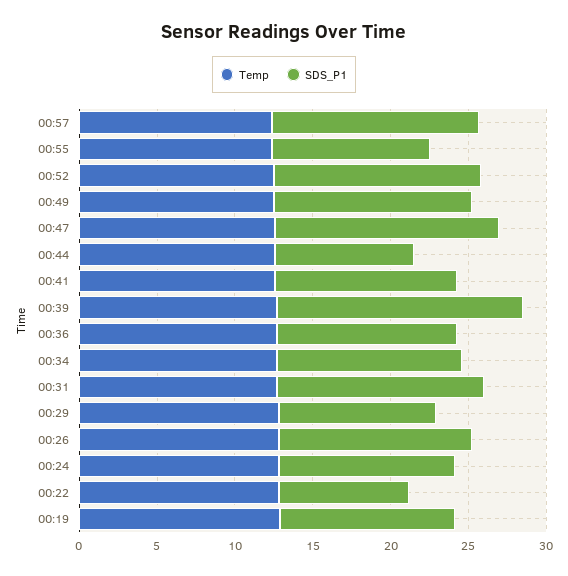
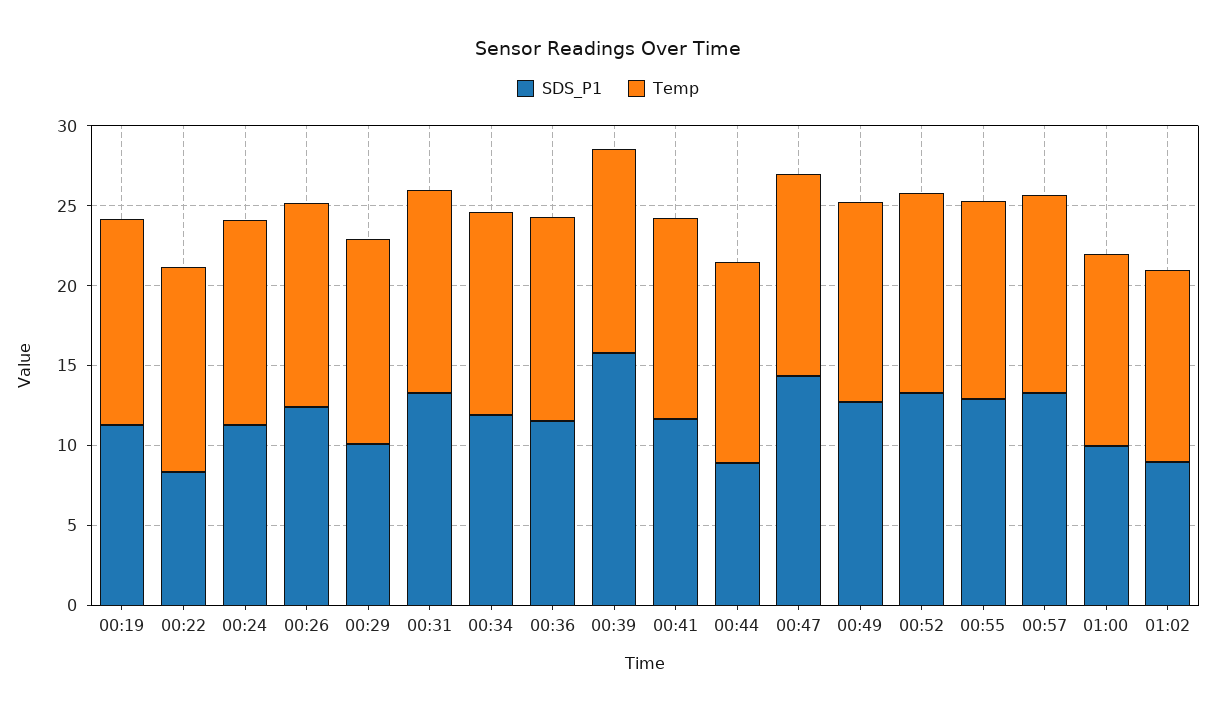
SDS_P1, 00:55: 10 -> 13
SDS_P1, 01:00: none -> 10
Temp, 01:00: none -> 12
SDS_P1, 01:02: none -> 9
Temp, 01:02: none -> 12

